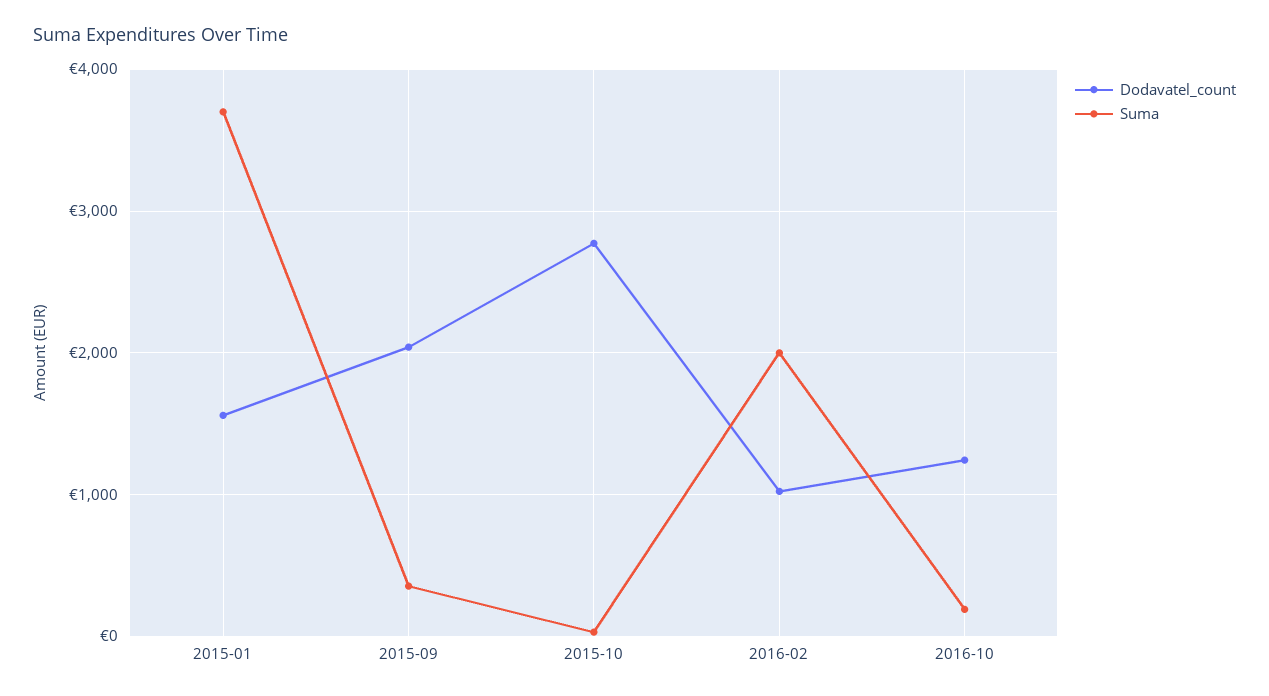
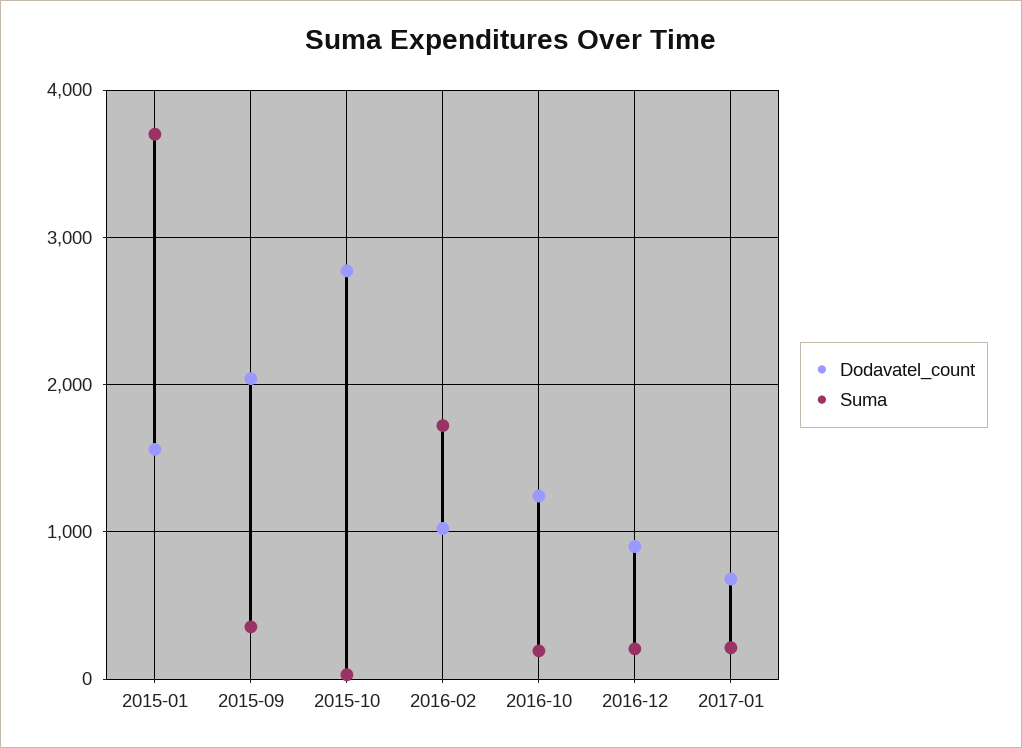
Suma, 2016-02: 2000 -> 1700
Dodavatel_count, 2016-12: none -> 900
Suma, 2016-12: none -> 200
Dodavatel_count, 2017-01: none -> 700
Suma, 2017-01: none -> 200

